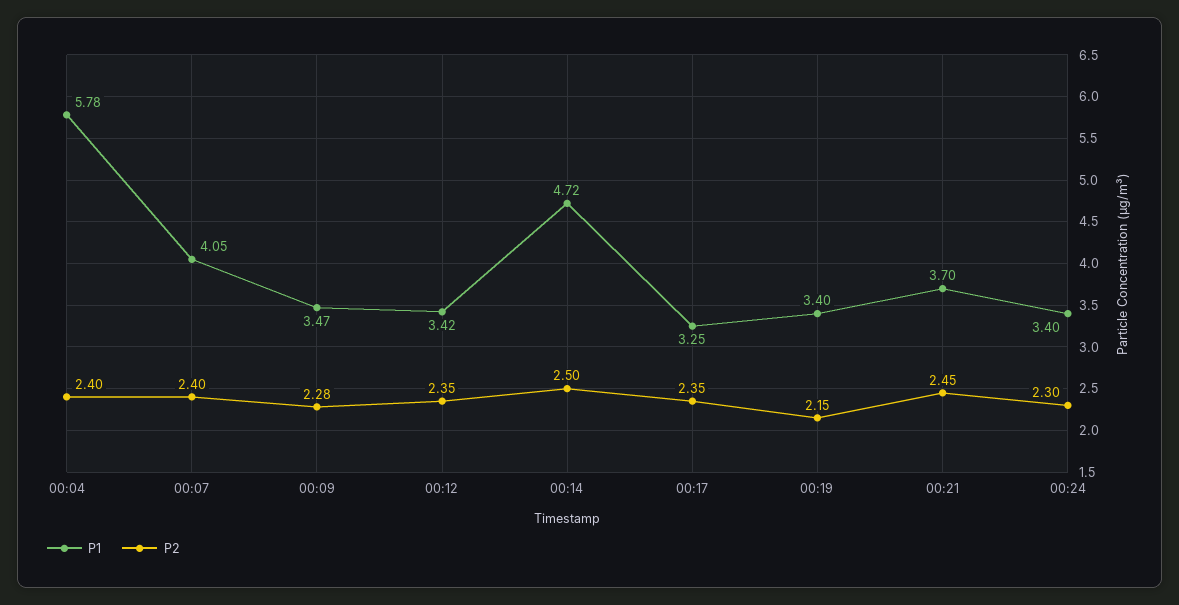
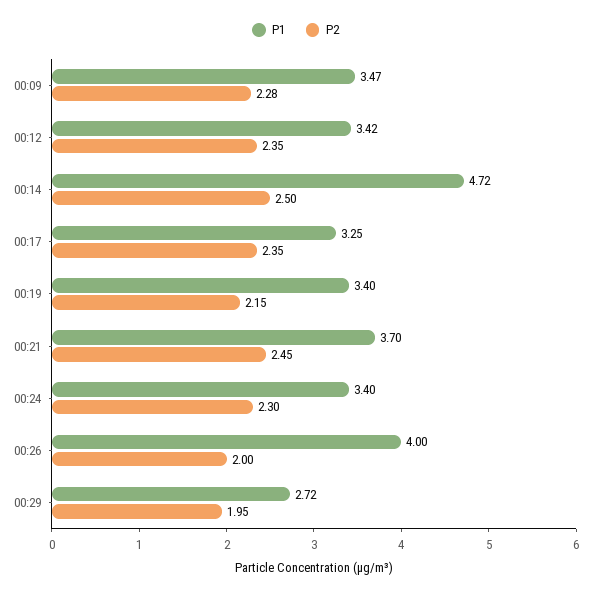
P1, 00:04: 5.78 -> none
P2, 00:04: 2.4 -> none
P1, 00:07: 4.05 -> none
P2, 00:07: 2.4 -> none
P1, 00:26: none -> 4
P2, 00:26: none -> 2
P1, 00:29: none -> 2.72
P2, 00:29: none -> 1.95

